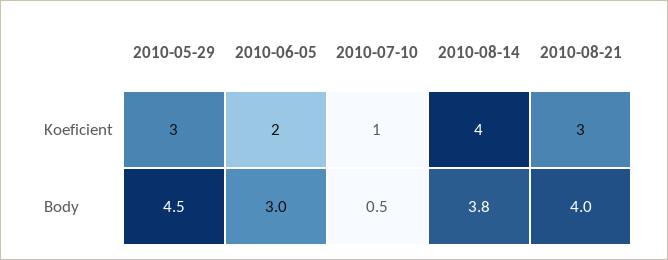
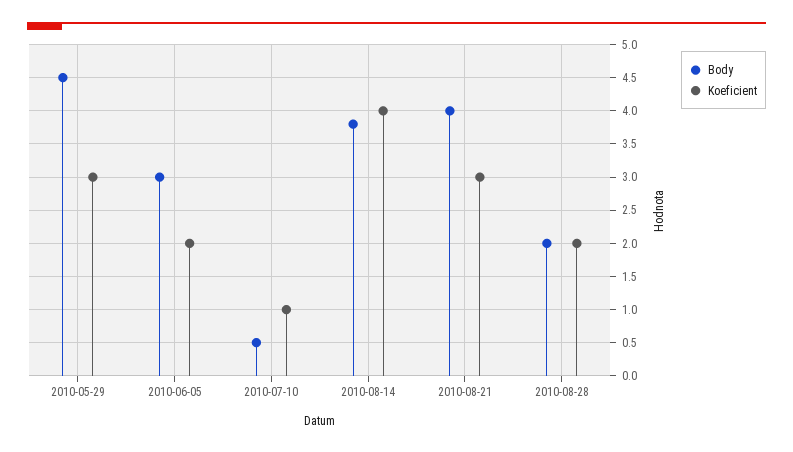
Body, 2010-08-28: none -> 2
Koeficient, 2010-08-28: none -> 2

